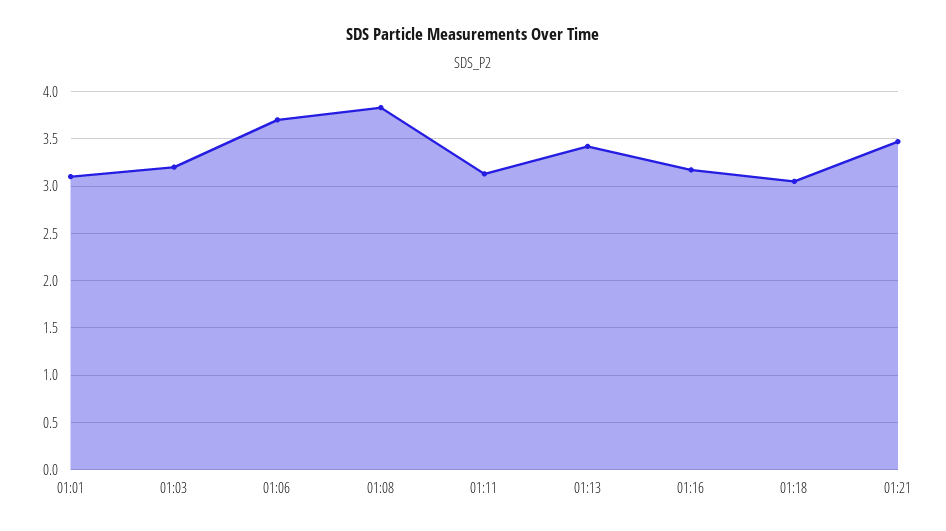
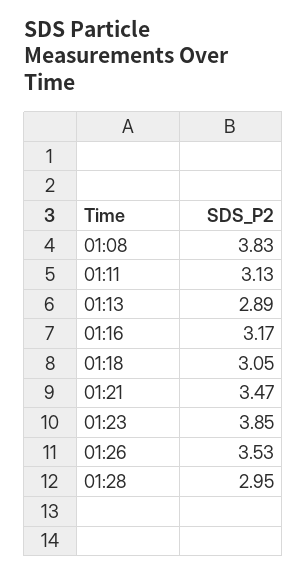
01:01: 3.1 -> none
01:03: 3.2 -> none
01:06: 3.7 -> none
01:13: 3.4 -> 2.89
01:23: none -> 3.85
01:26: none -> 3.53
01:28: none -> 2.95

